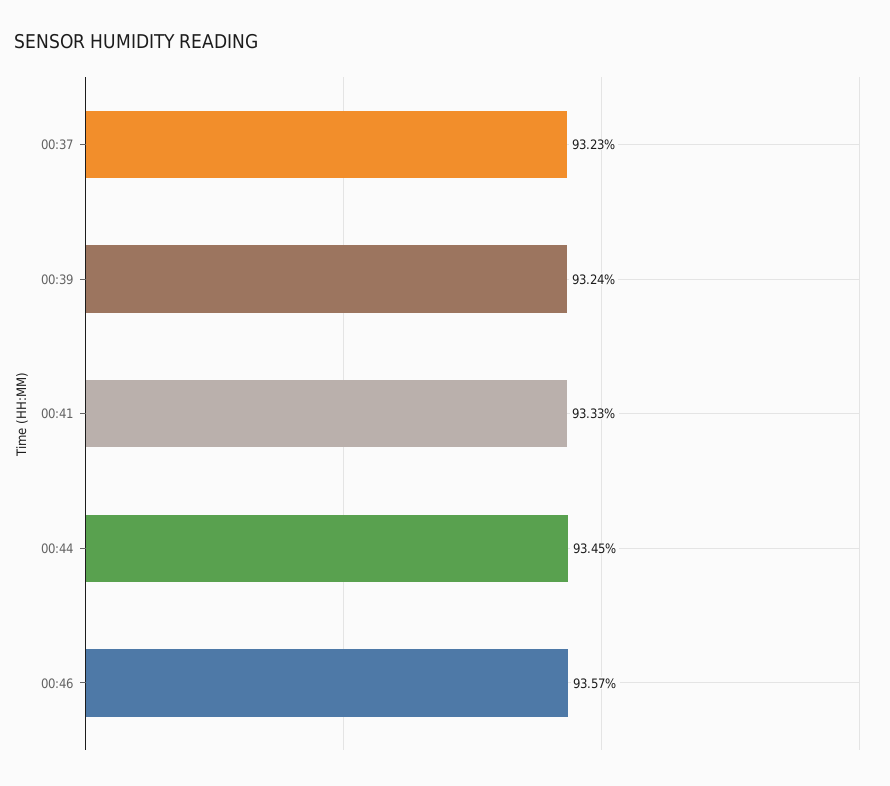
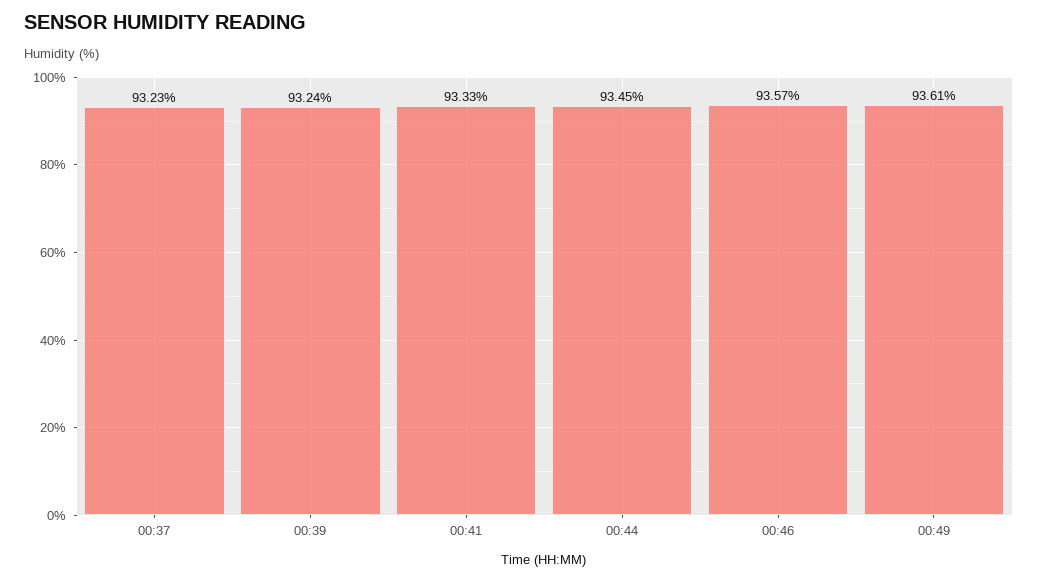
00:49: none -> 93.61

